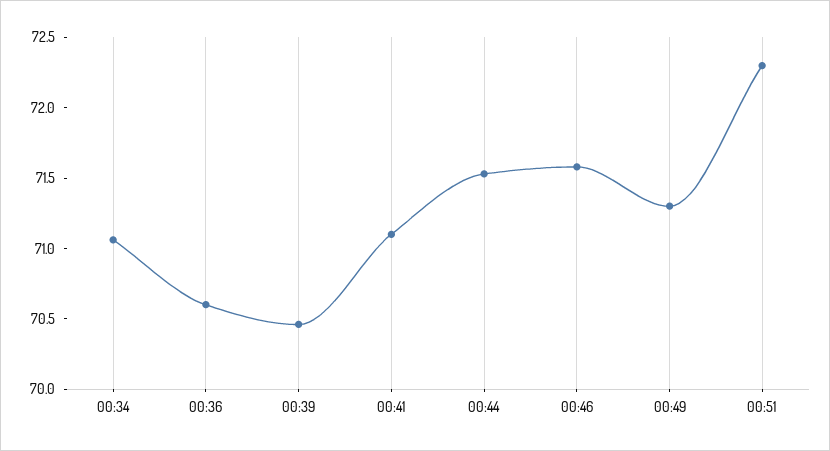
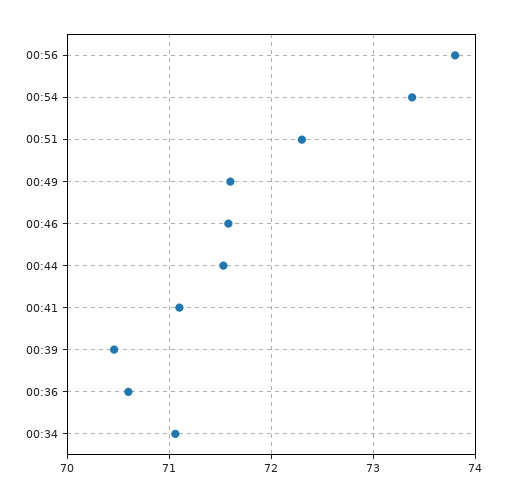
00:49: 71.3 -> 71.6
00:56: none -> 73.8
00:54: none -> 73.4

